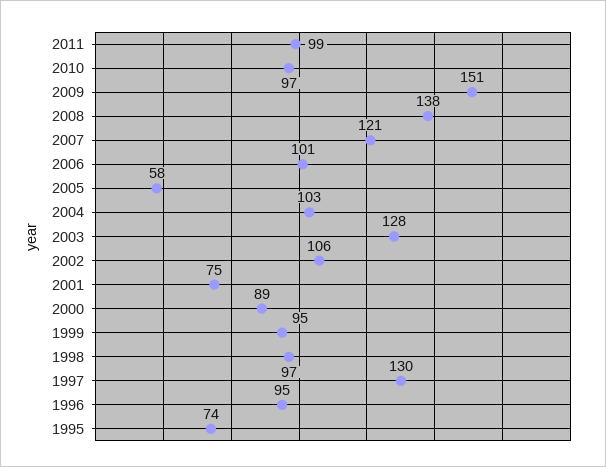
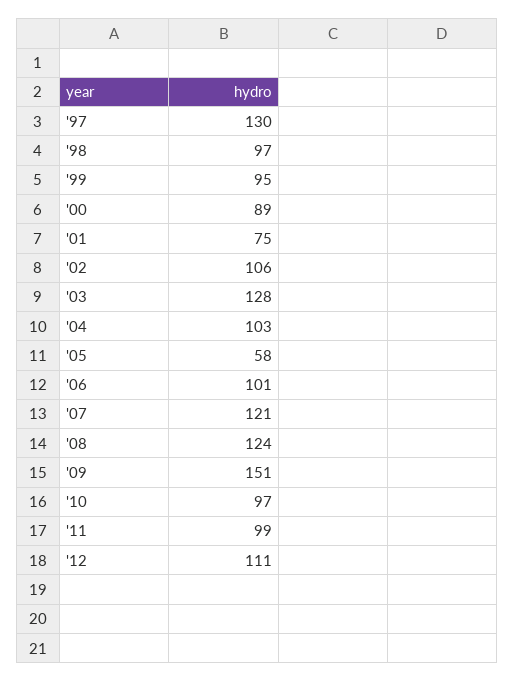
2008: 138 -> 124
1996: 95 -> none
1995: 74 -> none
'12: none -> 111

